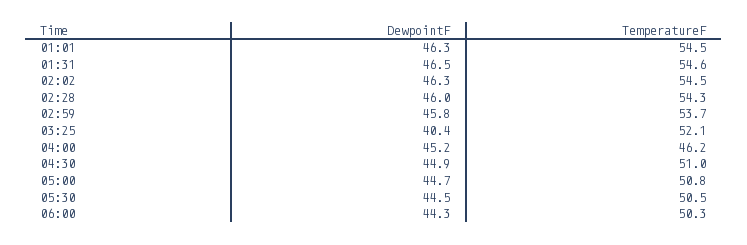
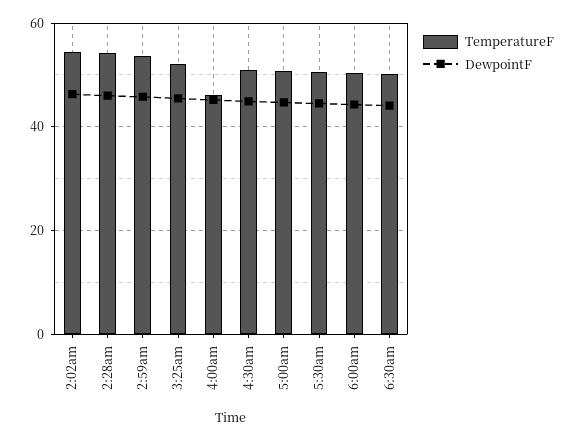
DewpointF, 01:01: 46.3 -> none
TemperatureF, 01:01: 54.5 -> none
DewpointF, 01:31: 46.5 -> none
TemperatureF, 01:31: 54.6 -> none
DewpointF, 03:25: 40.4 -> 46
TemperatureF, 6:30am: none -> 50
DewpointF, 6:30am: none -> 44

